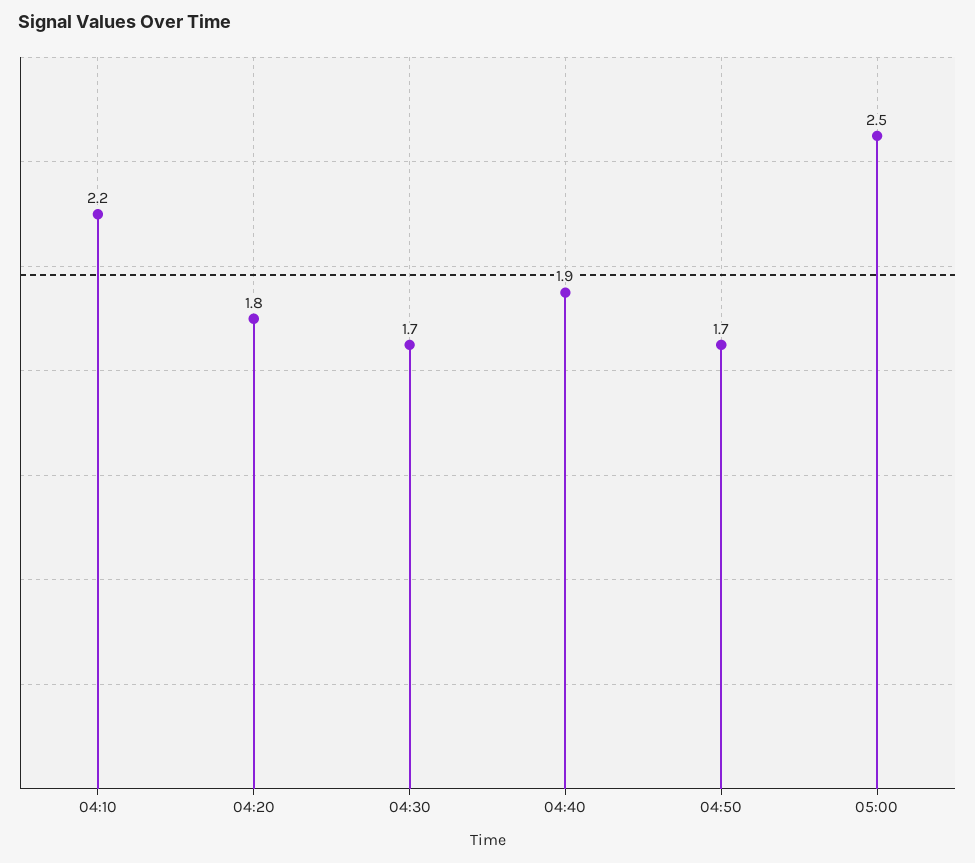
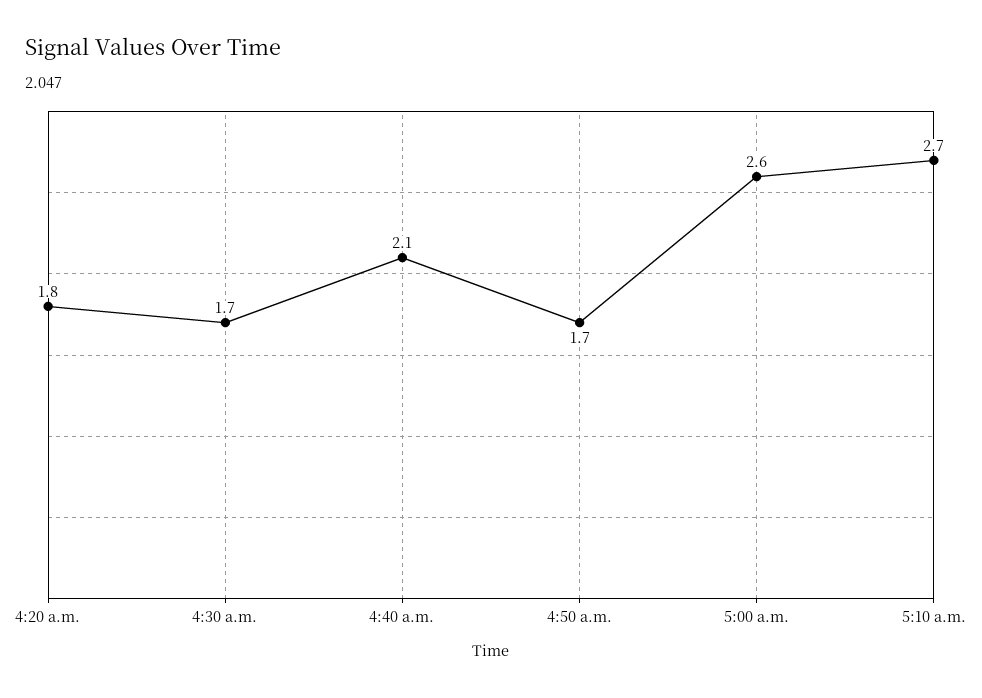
04:10: 2.2 -> none
04:40: 1.9 -> 2.1
05:00: 2.5 -> 2.6
5:10 a.m.: none -> 2.7

